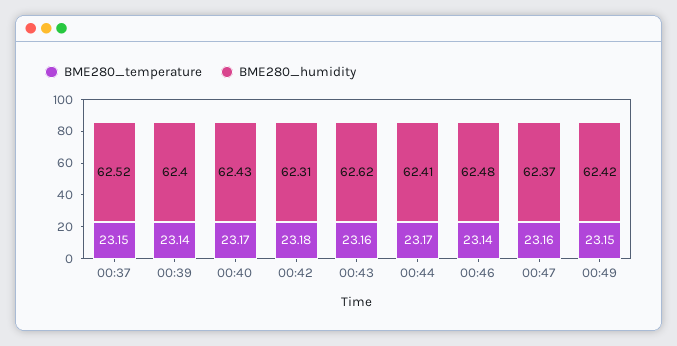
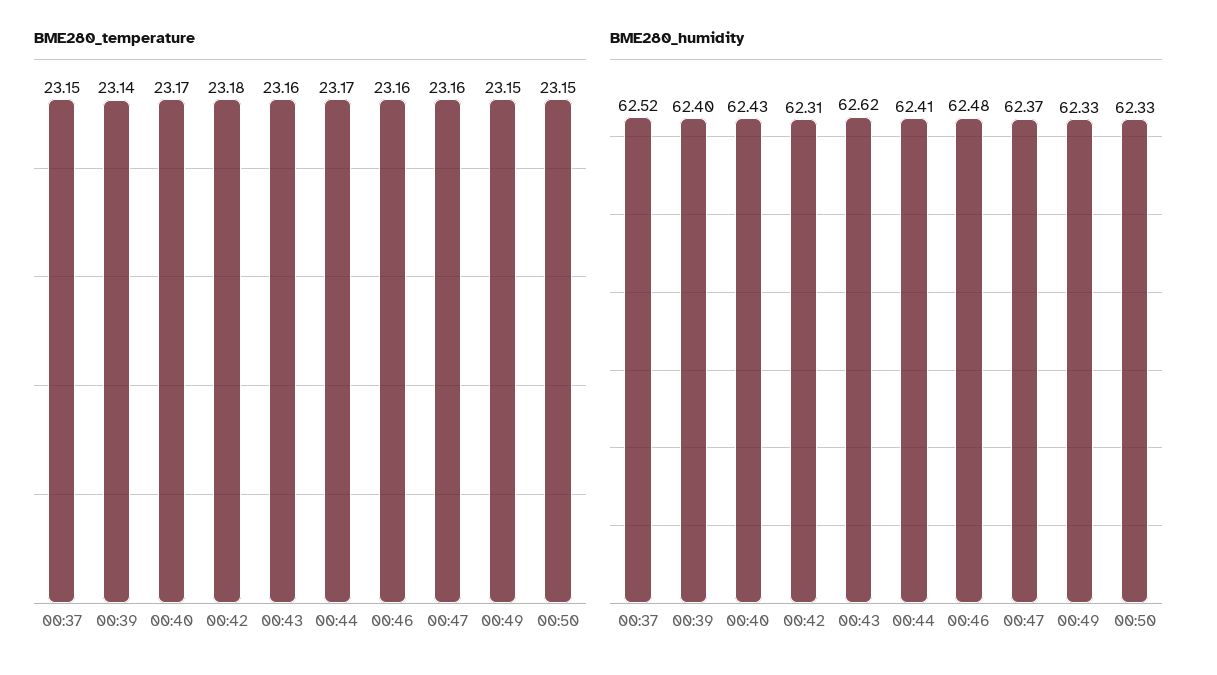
BME280_temperature, 00:46: 23.14 -> 23.16
BME280_humidity, 00:49: 62.42 -> 62.33
BME280_temperature, 00:50: none -> 23.15
BME280_humidity, 00:50: none -> 62.33

